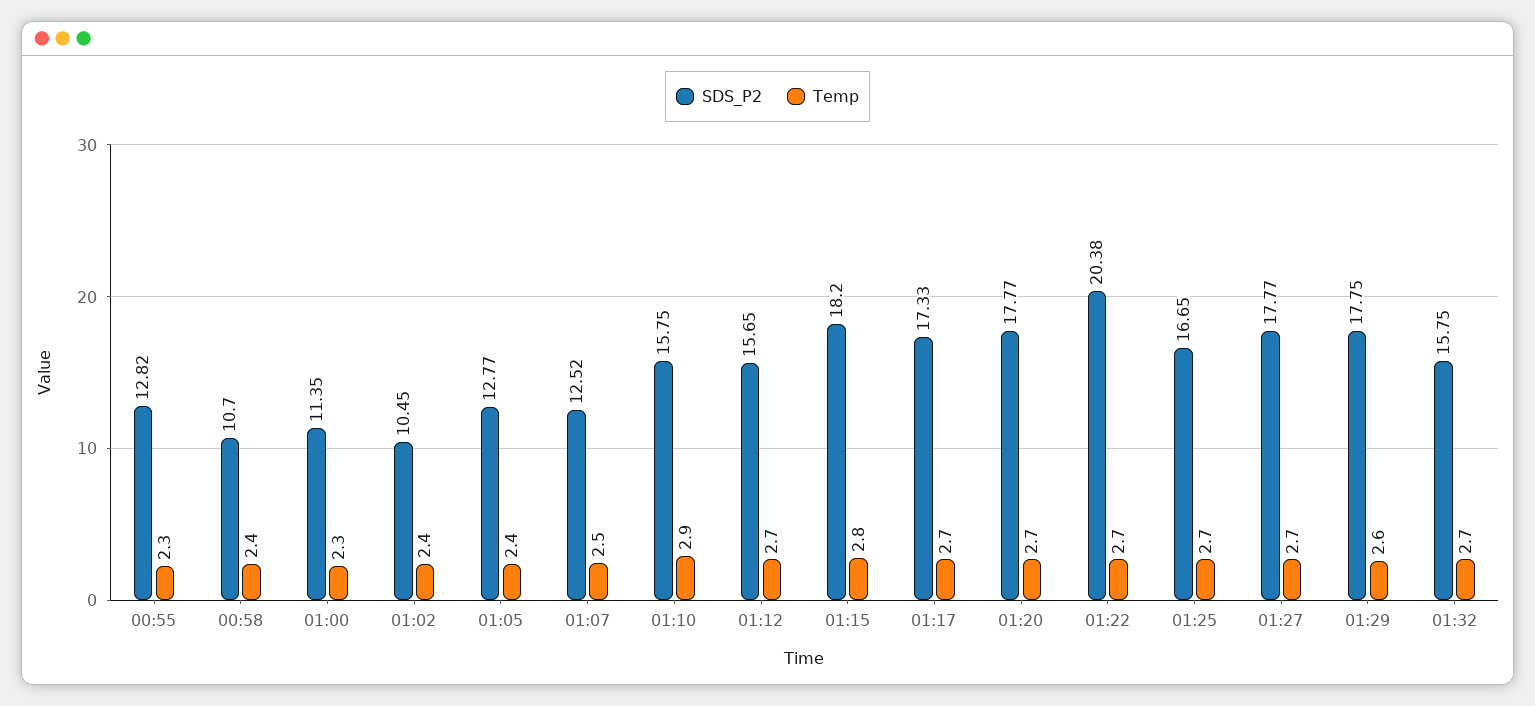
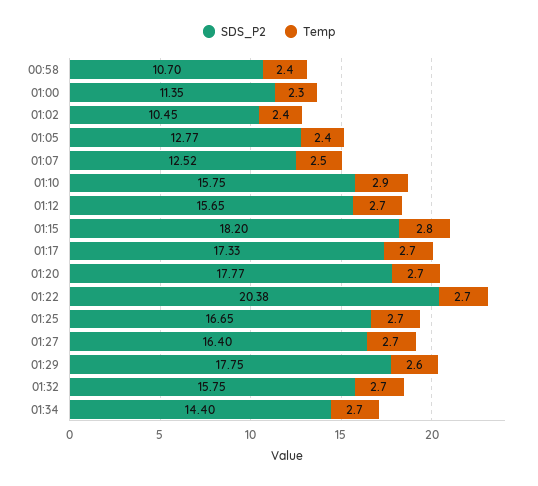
SDS_P2, 00:55: 12.82 -> none
Temp, 00:55: 2.3 -> none
SDS_P2, 01:27: 17.77 -> 16.4
SDS_P2, 01:34: none -> 14.4
Temp, 01:34: none -> 2.7

